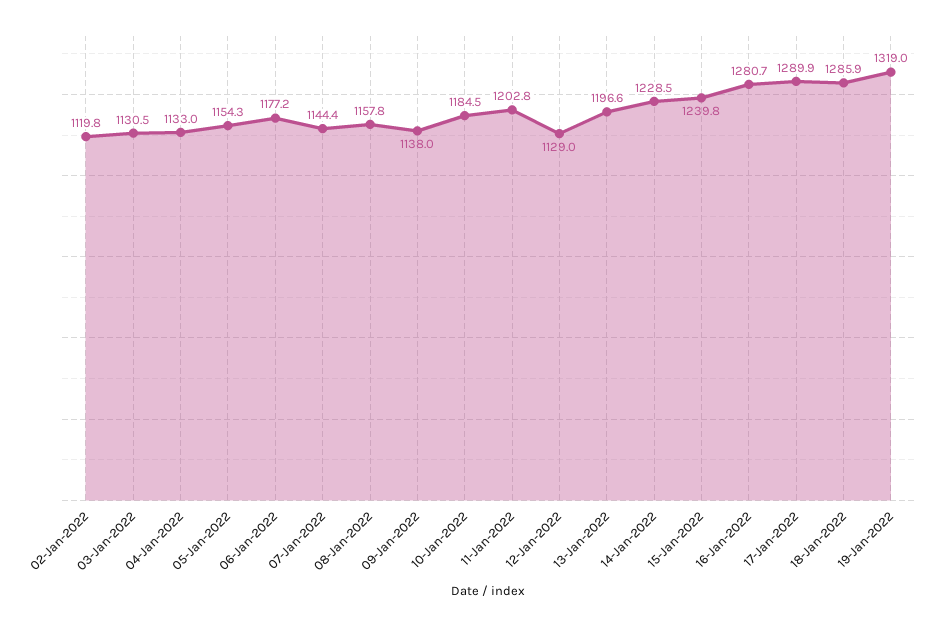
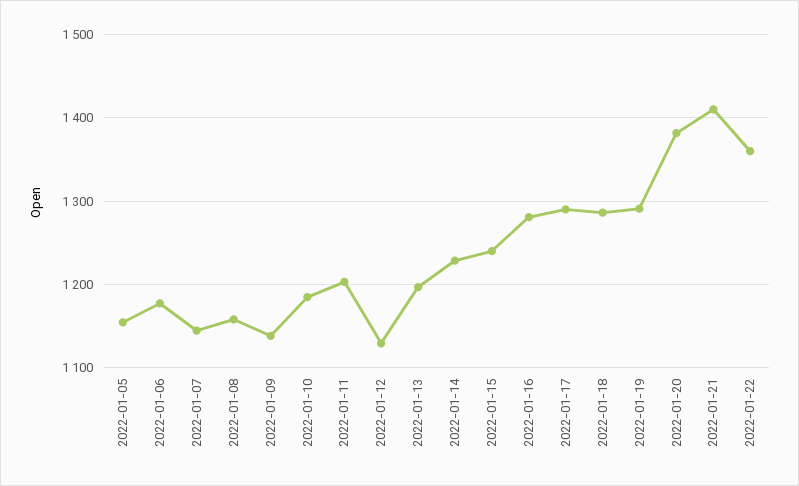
02-Jan-2022: 1119.8 -> none
03-Jan-2022: 1130.5 -> none
04-Jan-2022: 1133 -> none
19-Jan-2022: 1319 -> 1290
2022-01-20: none -> 1380
2022-01-21: none -> 1410
2022-01-22: none -> 1360

